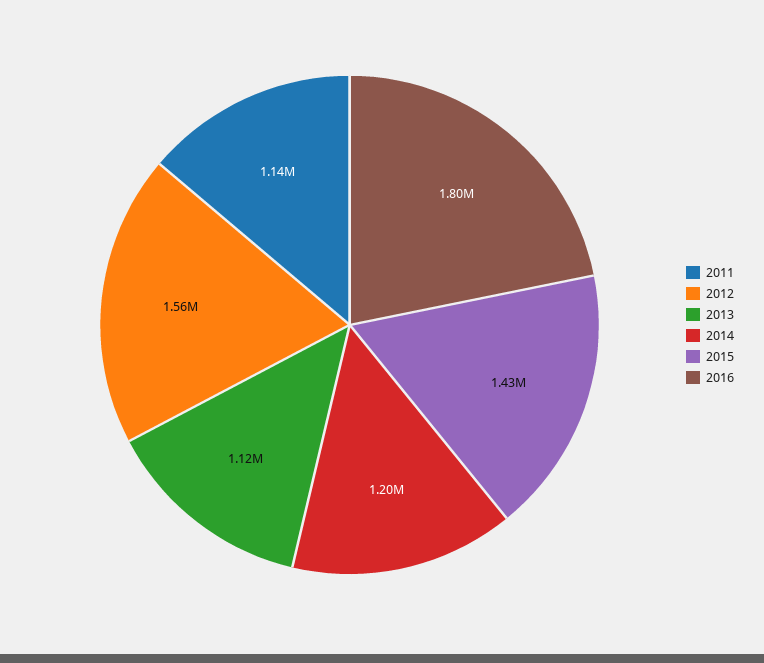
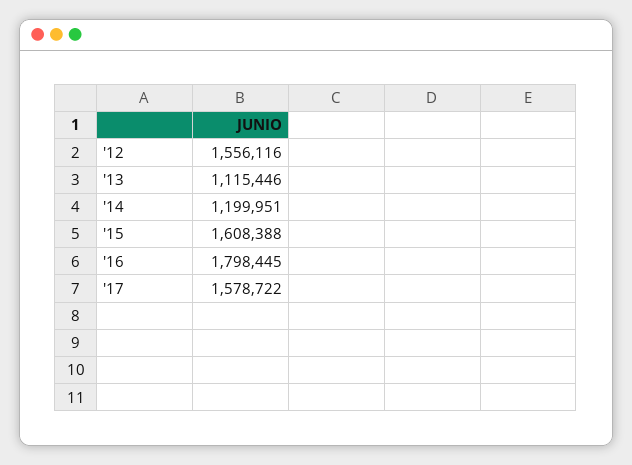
2011: 1140000 -> none
2015: 1430000 -> 1608388
'17: none -> 1578722

